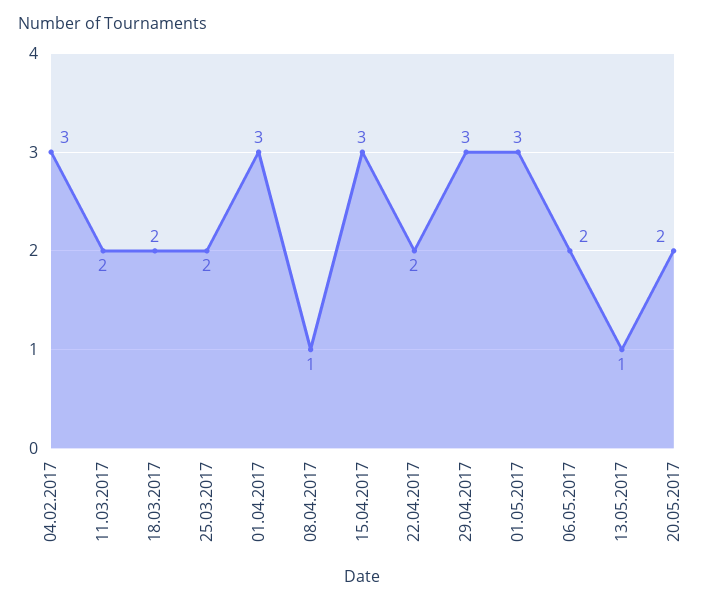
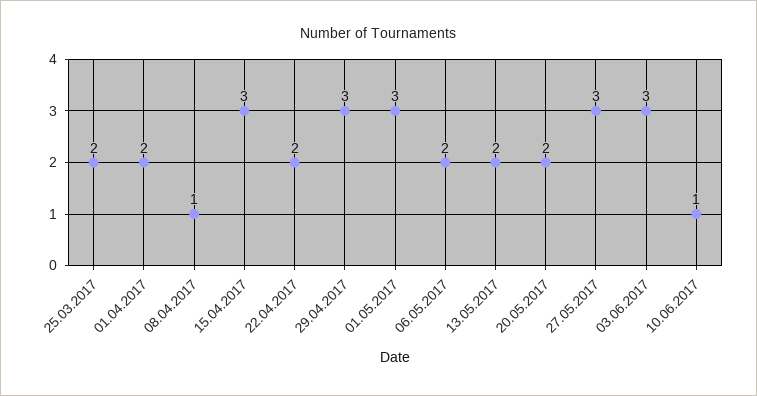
04.02.2017: 3 -> none
11.03.2017: 2 -> none
18.03.2017: 2 -> none
01.04.2017: 3 -> 2
13.05.2017: 1 -> 2
27.05.2017: none -> 3
03.06.2017: none -> 3
10.06.2017: none -> 1

